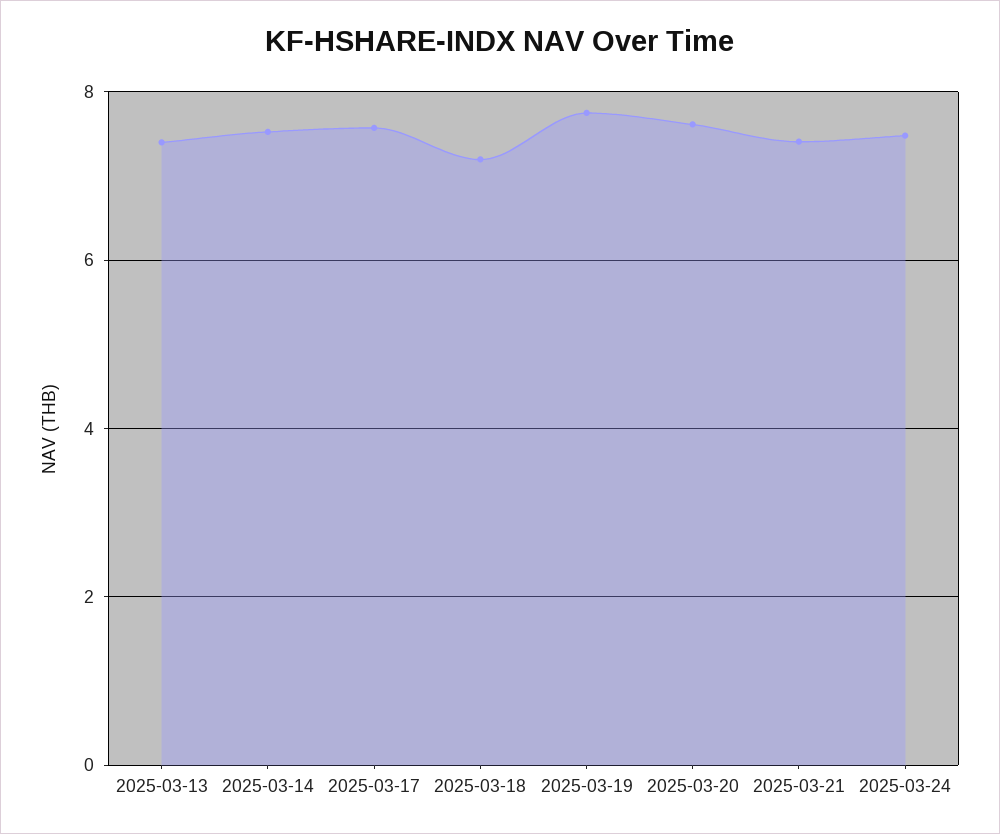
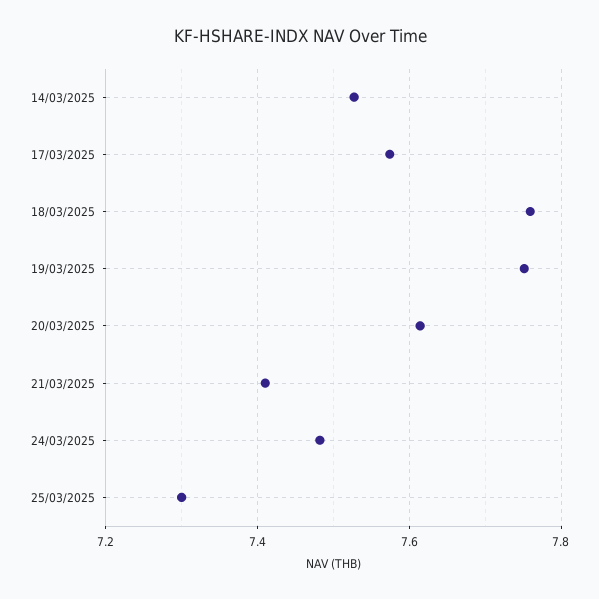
2025-03-13: 7.4 -> none
2025-03-18: 7.2 -> 7.76
25/03/2025: none -> 7.3

